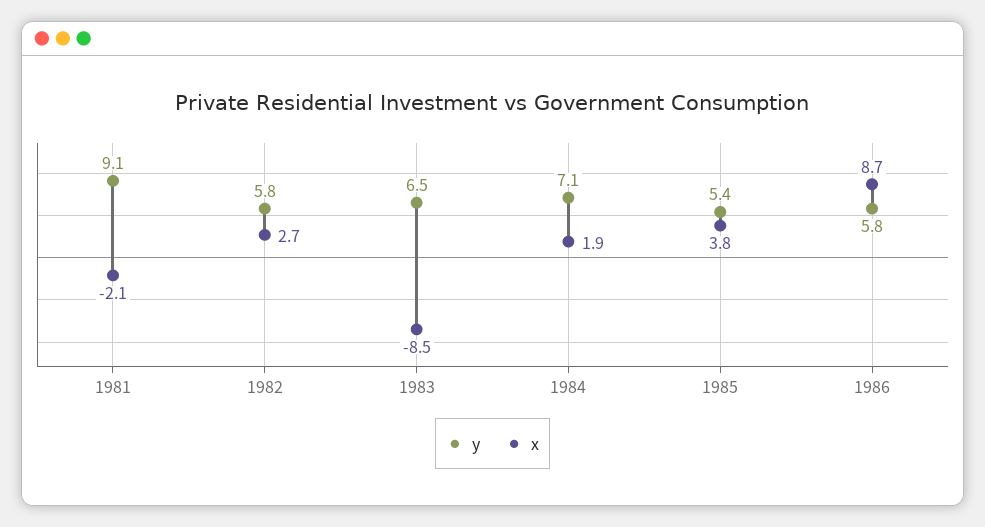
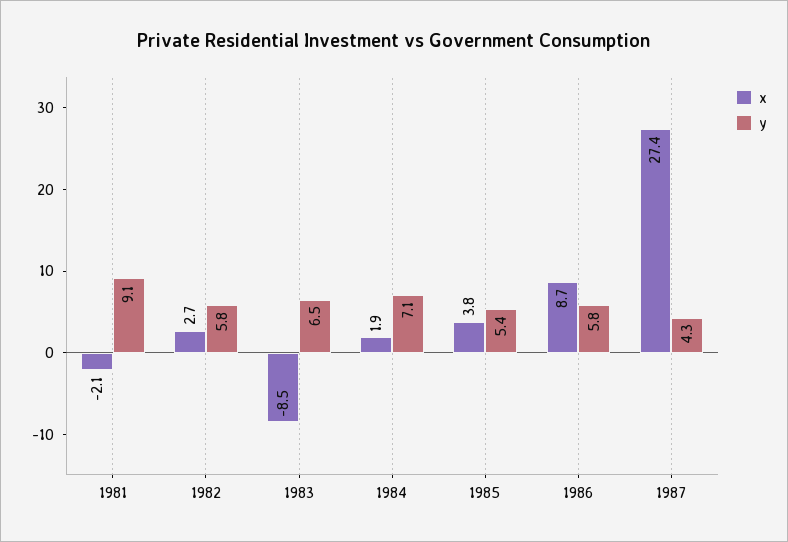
x, 1987: none -> 27.4
y, 1987: none -> 4.3

